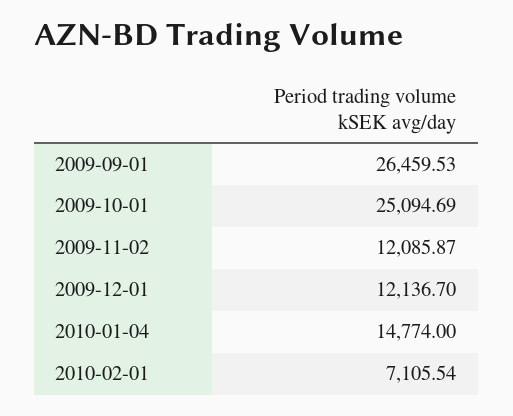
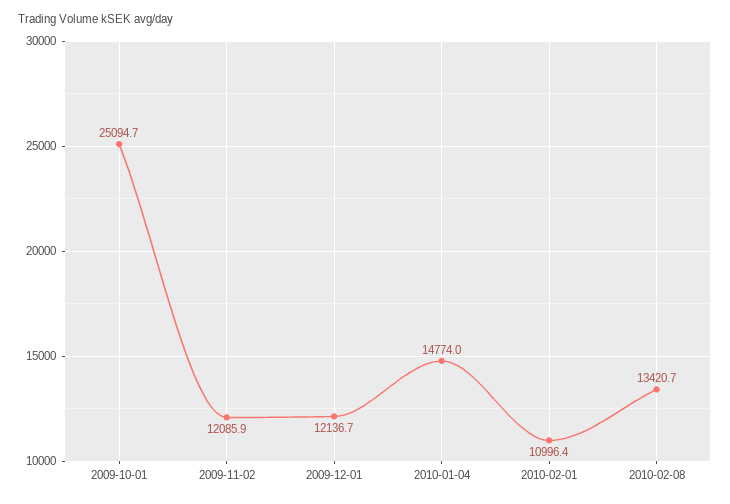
2009-09-01: 26459.53 -> none
2010-02-01: 7105.54 -> 10996.4
2010-02-08: none -> 13420.7

